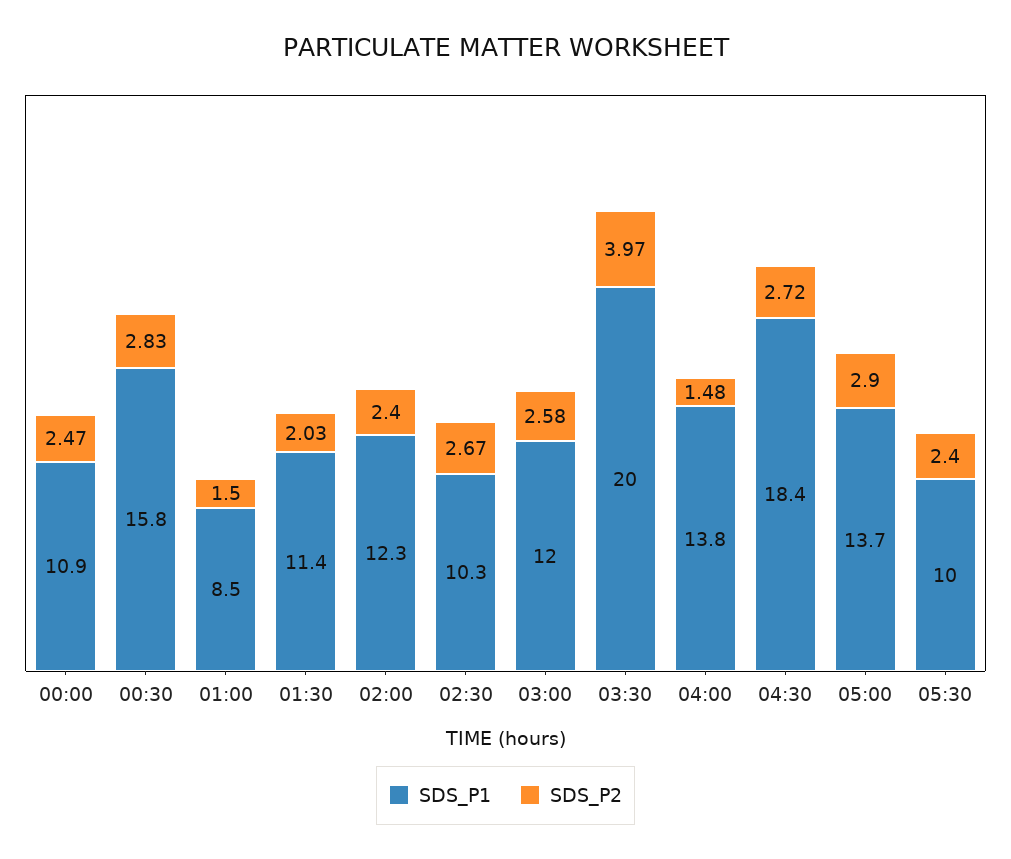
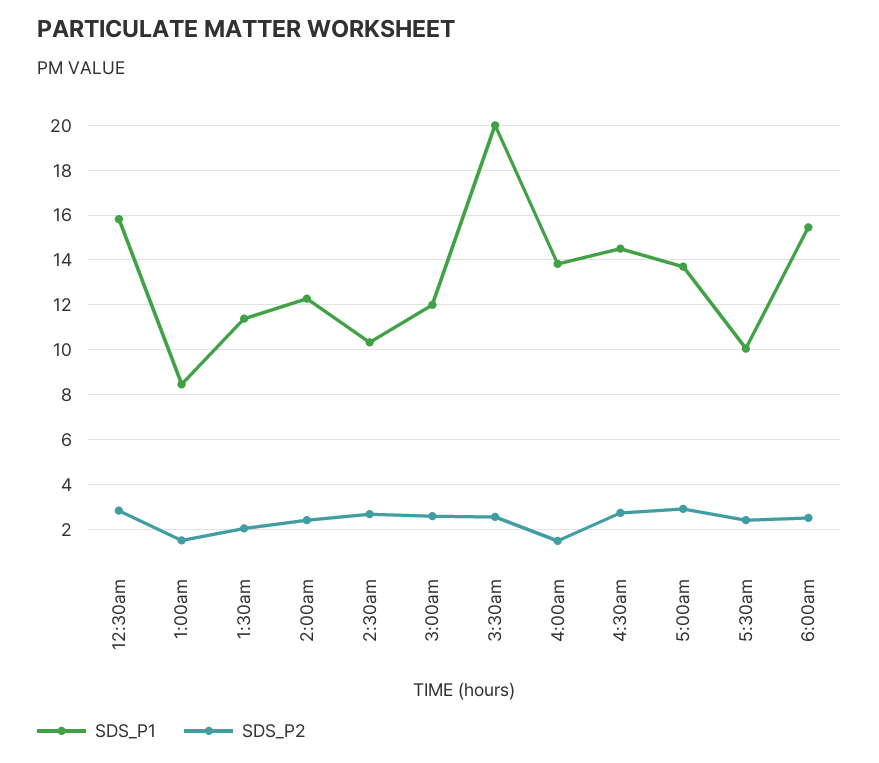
SDS_P1, 00:00: 10.9 -> none
SDS_P2, 00:00: 2.47 -> none
SDS_P2, 03:30: 3.97 -> 2.5
SDS_P1, 04:30: 18.4 -> 14.5
SDS_P1, 6:00am: none -> 15.5
SDS_P2, 6:00am: none -> 2.5

